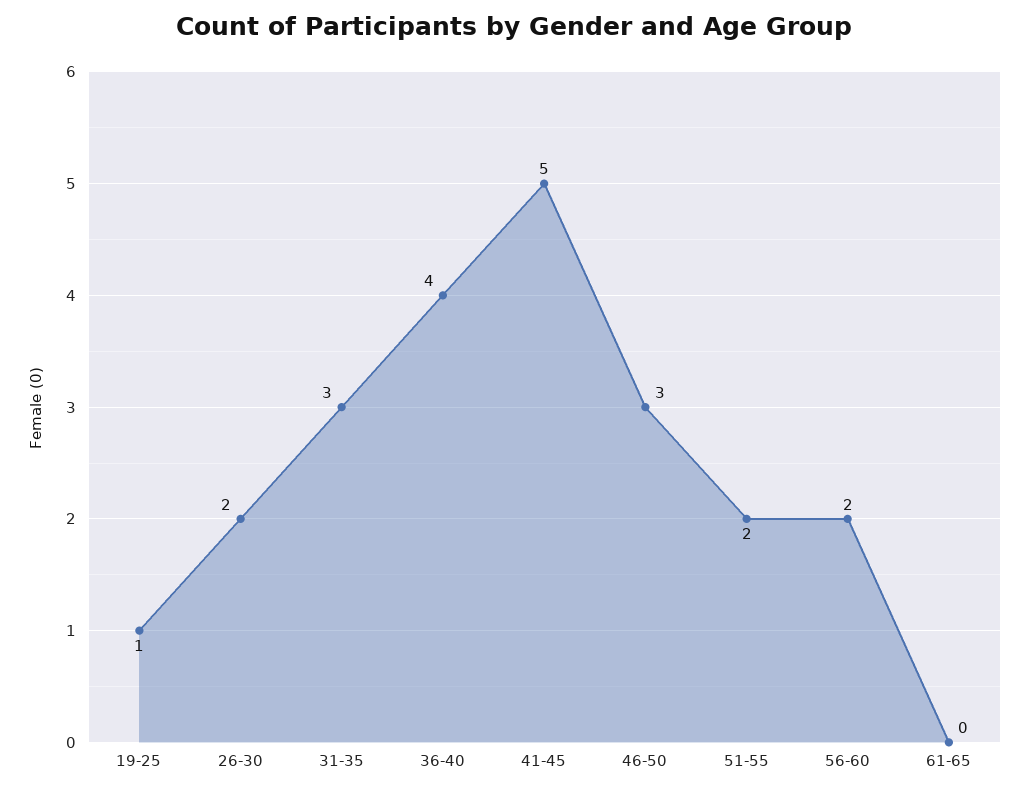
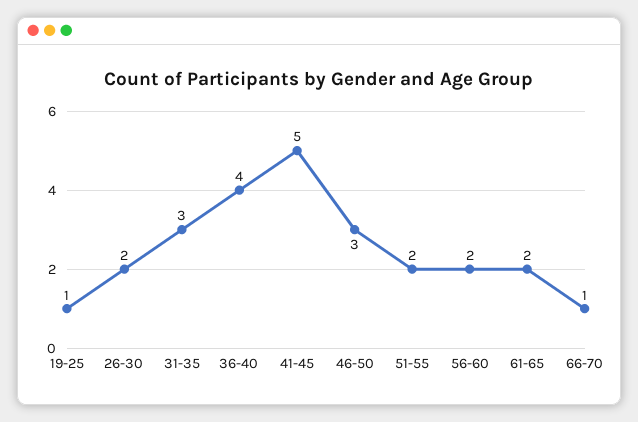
61-65: 0 -> 2
66-70: none -> 1

